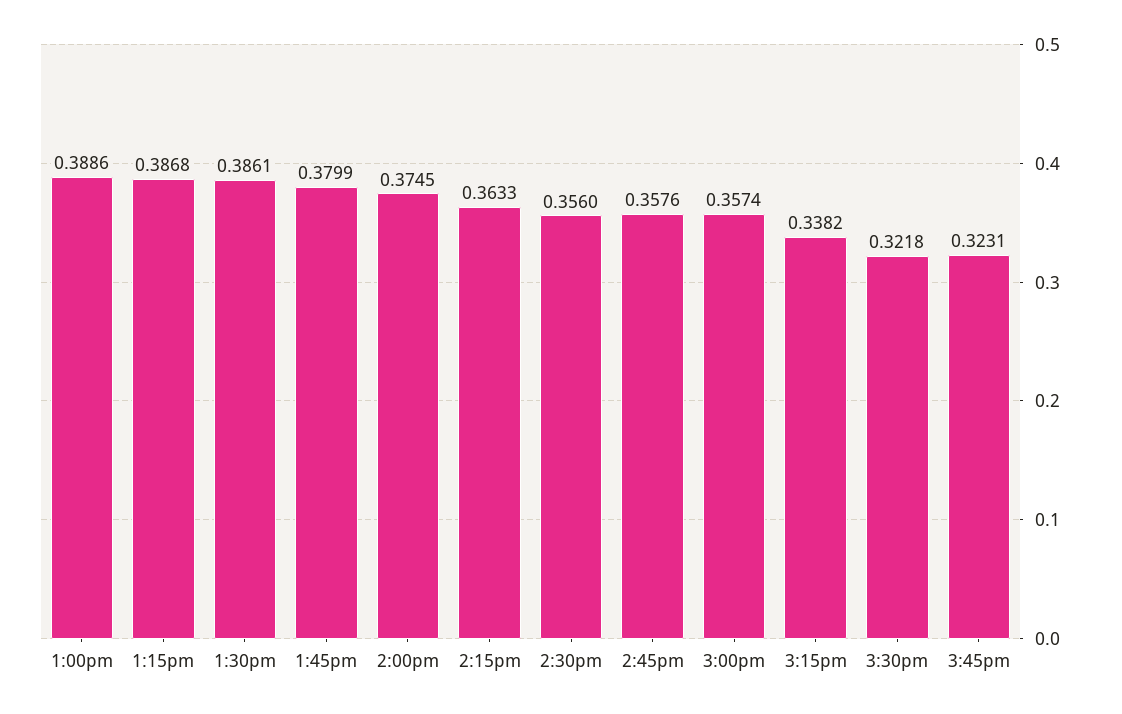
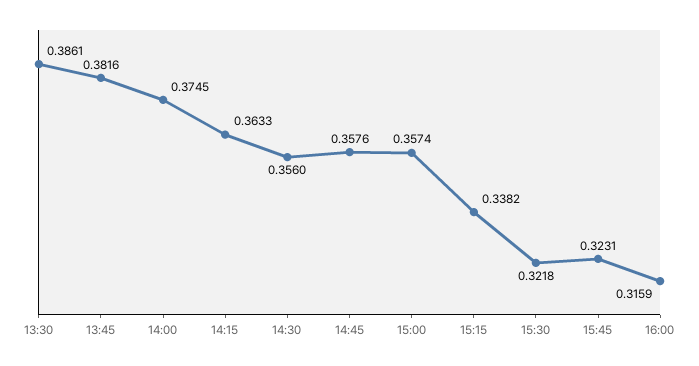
1:00pm: 0.3886 -> none
1:15pm: 0.3868 -> none
1:45pm: 0.3799 -> 0.3816
16:00: none -> 0.3159

